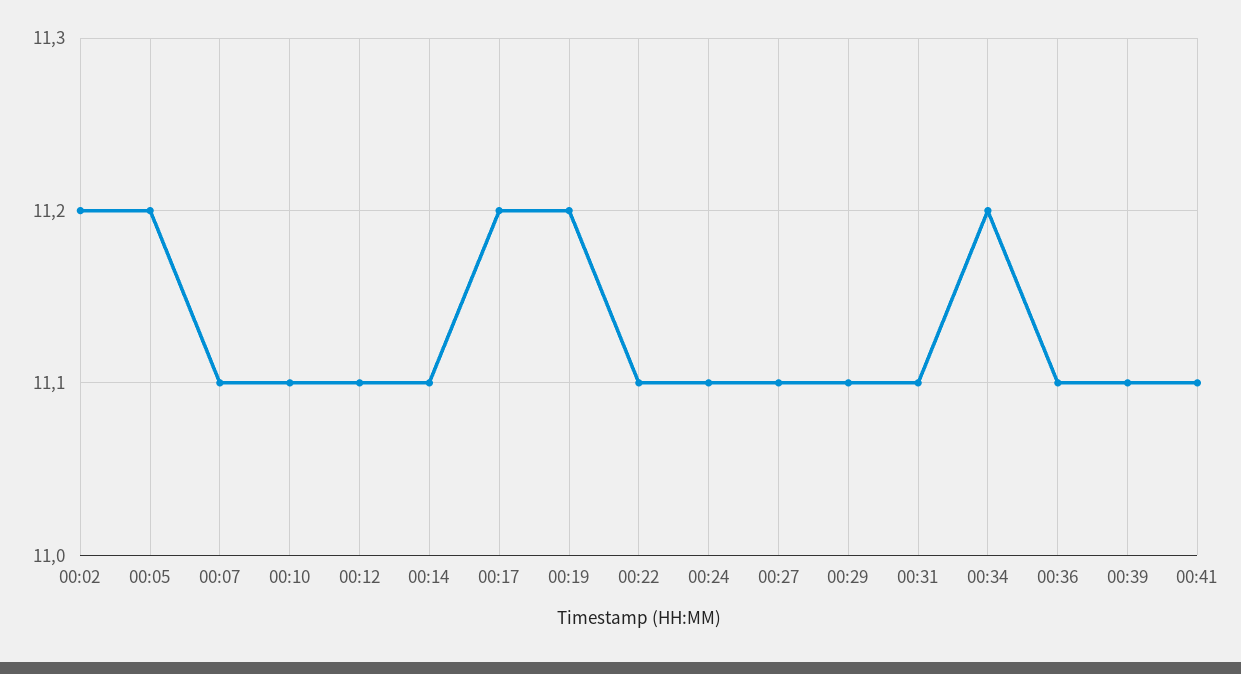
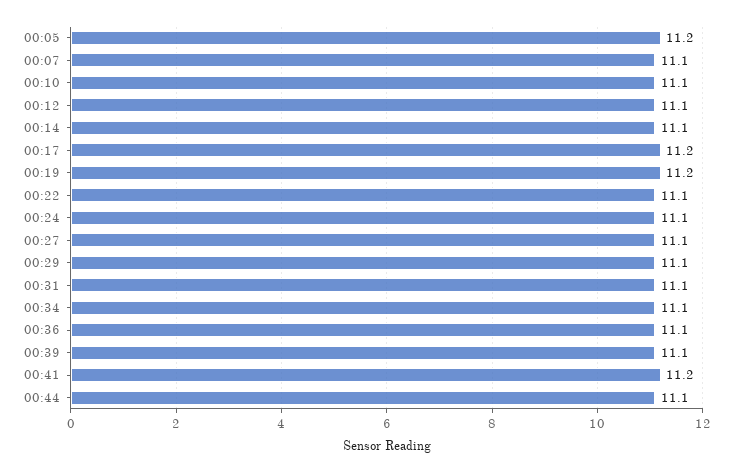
00:02: 11.2 -> none
00:34: 11.2 -> 11.1
00:41: 11.1 -> 11.2
00:44: none -> 11.1

